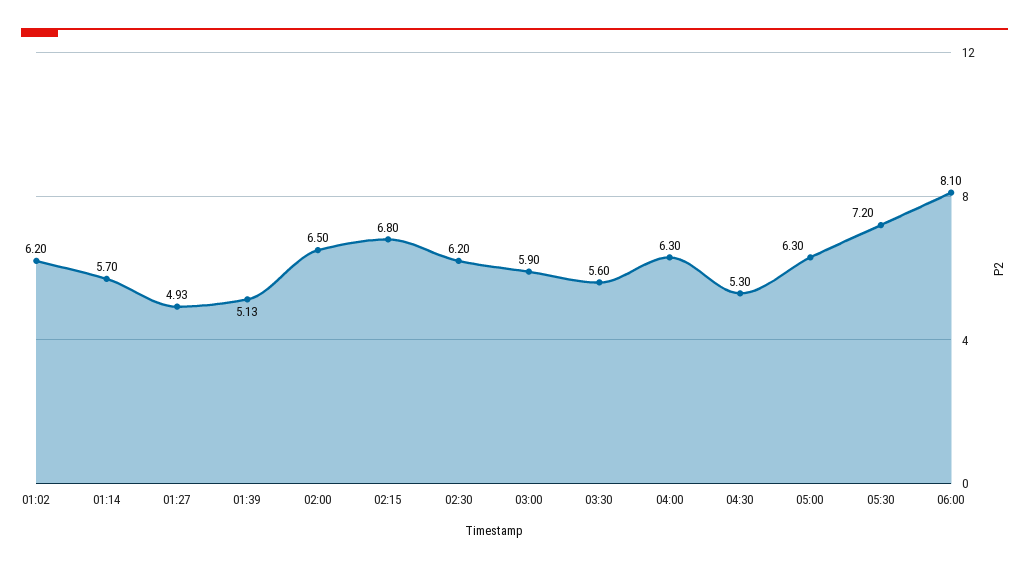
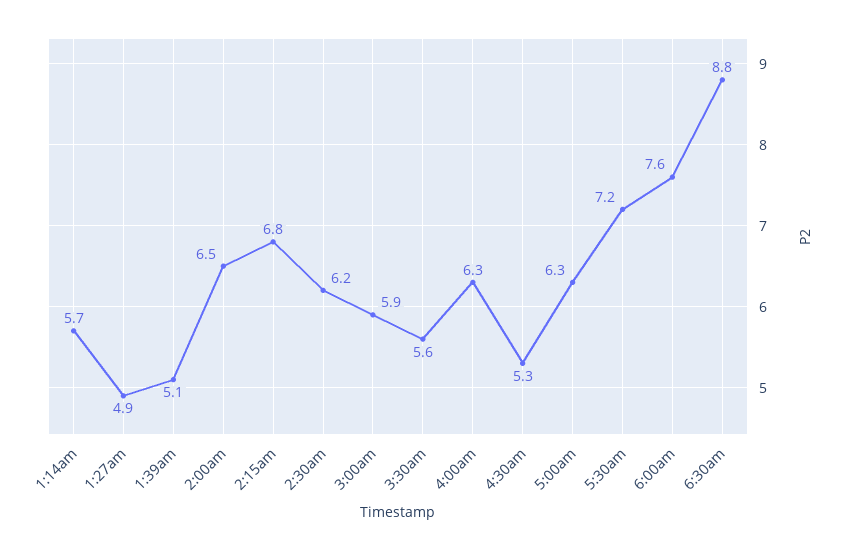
01:02: 6.2 -> none
06:00: 8.1 -> 7.6
6:30am: none -> 8.8

